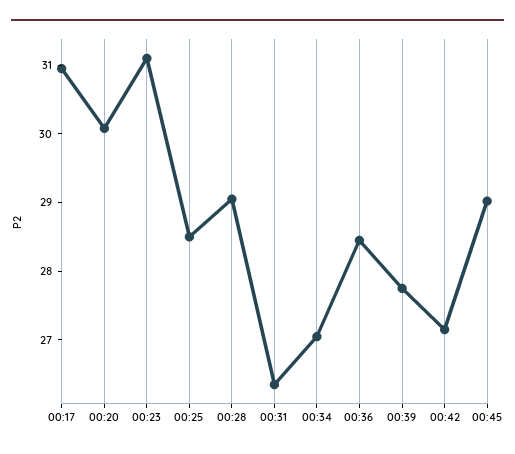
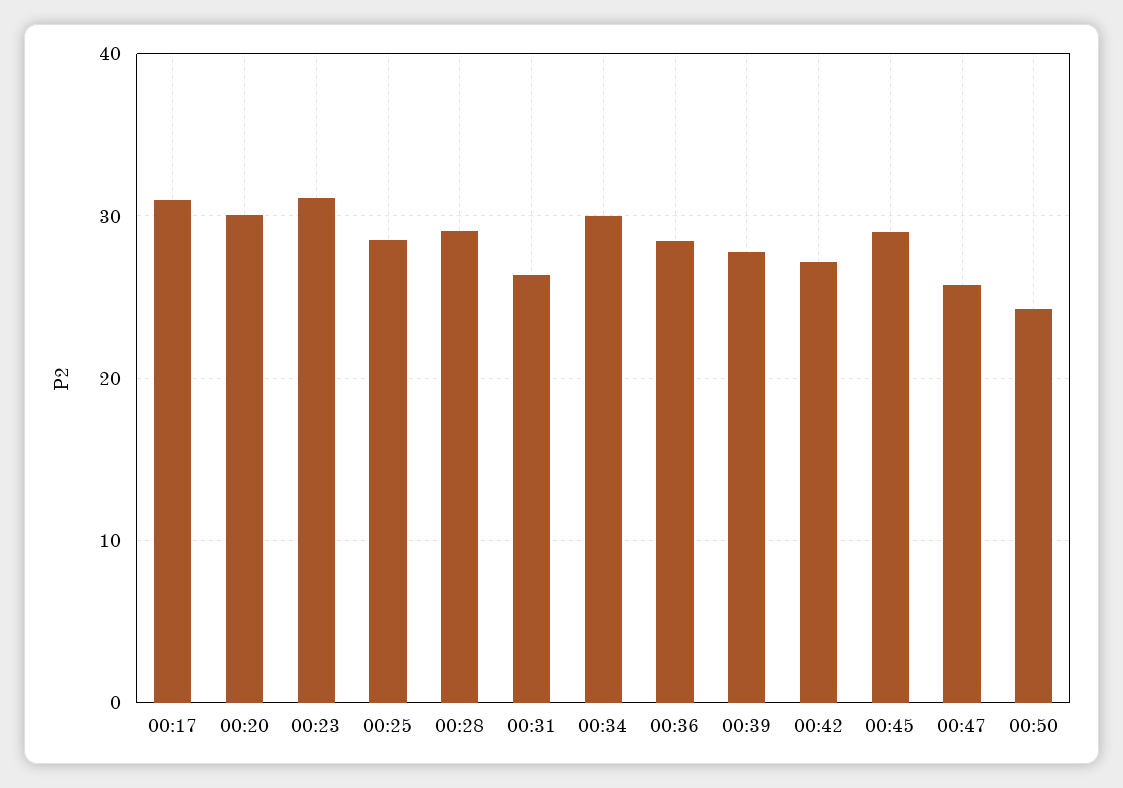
00:34: 27 -> 30
00:47: none -> 26
00:50: none -> 24

